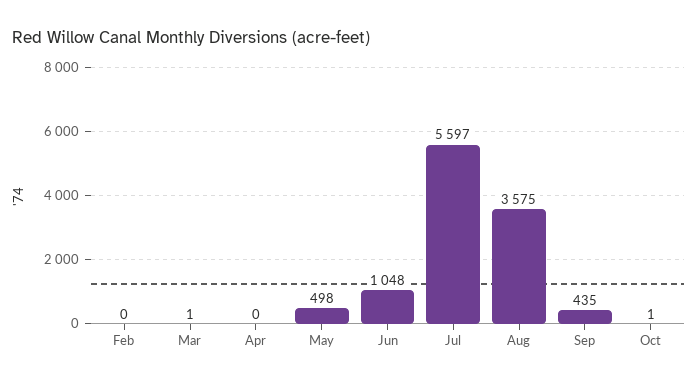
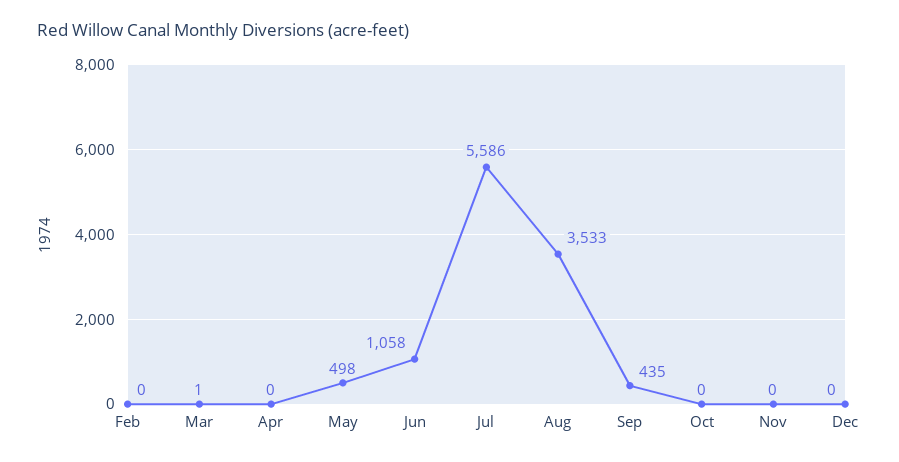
Jun: 1048 -> 1058
Jul: 5597 -> 5586
Aug: 3575 -> 3533
Oct: 1 -> 0
Nov: none -> 0
Dec: none -> 0

